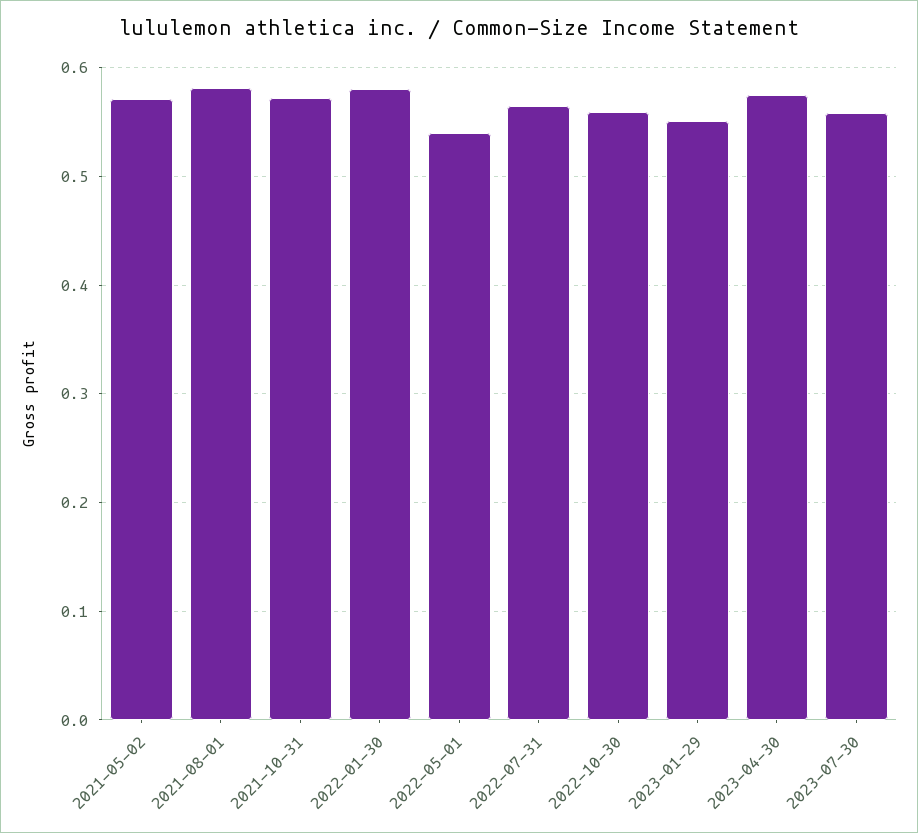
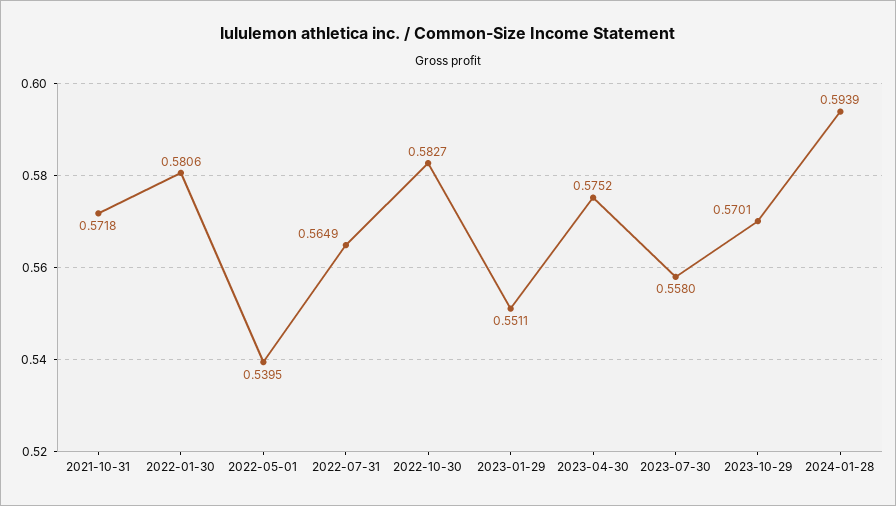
2021-05-02: 0.57 -> none
2021-08-01: 0.58 -> none
2022-10-30: 0.56 -> 0.5827
2023-10-29: none -> 0.5701
2024-01-28: none -> 0.5939

